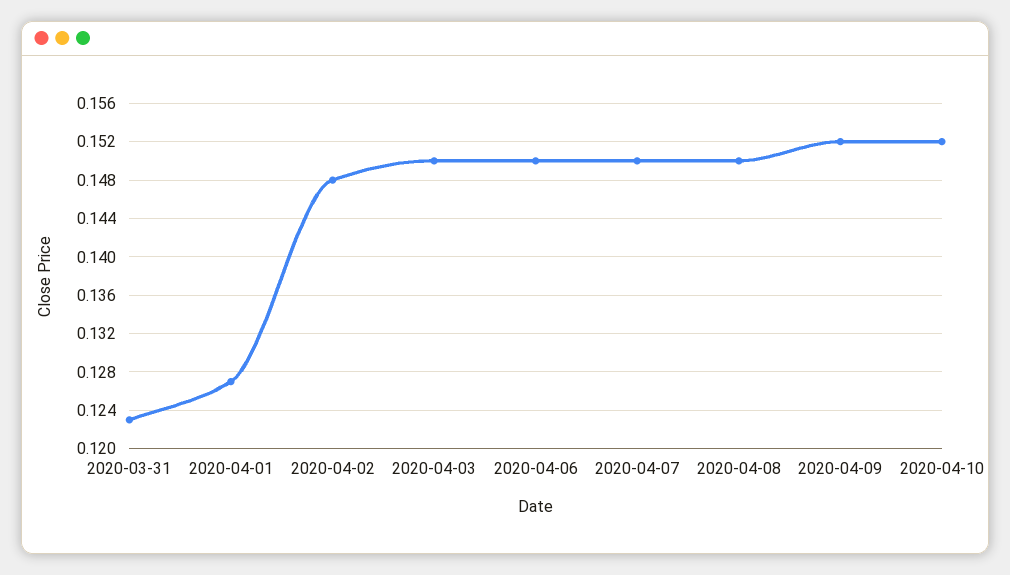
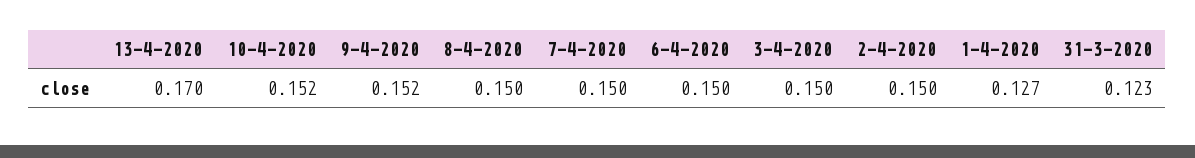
2020-04-02: 0.148 -> 0.15
13-4-2020: none -> 0.17

